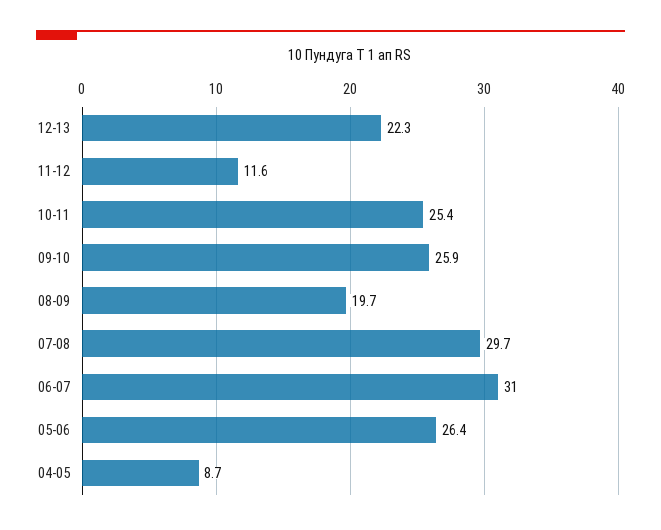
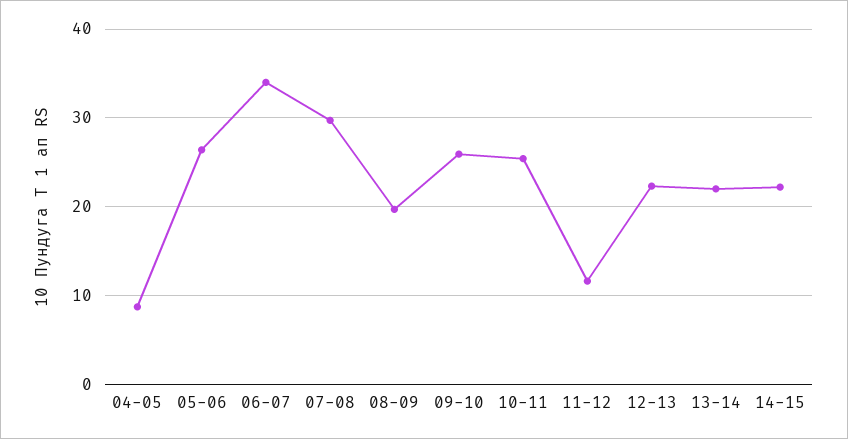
06-07: 31 -> 34
13-14: none -> 22
14-15: none -> 22

